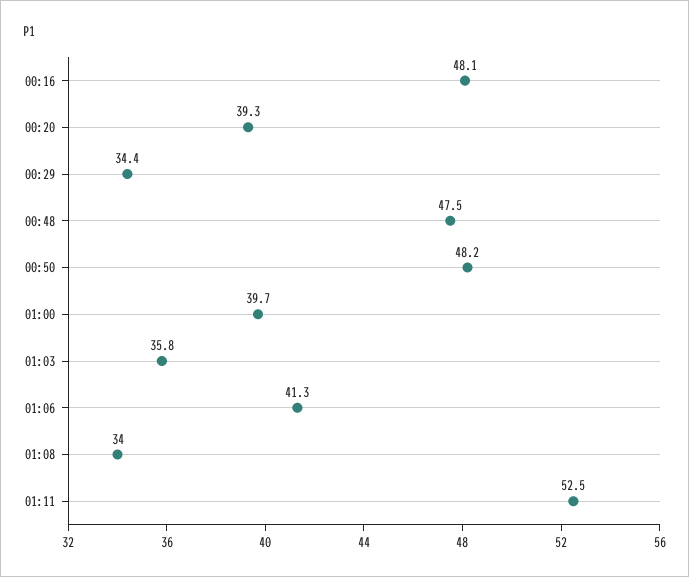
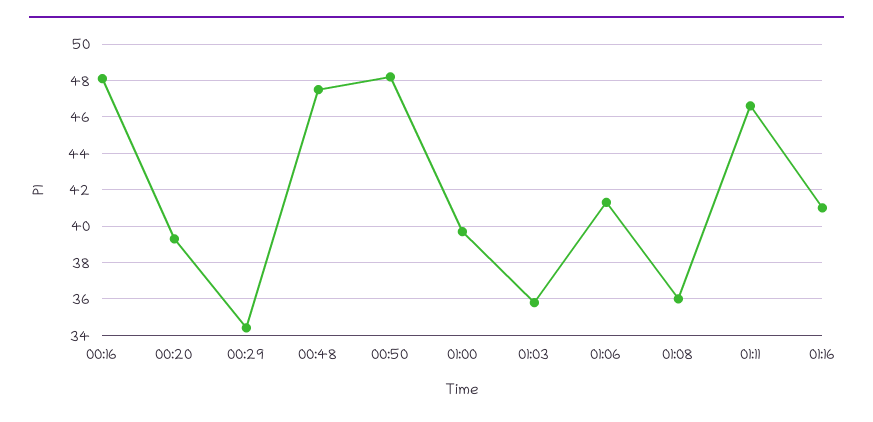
01:08: 34 -> 36
01:11: 52.5 -> 46.5
01:16: none -> 41

